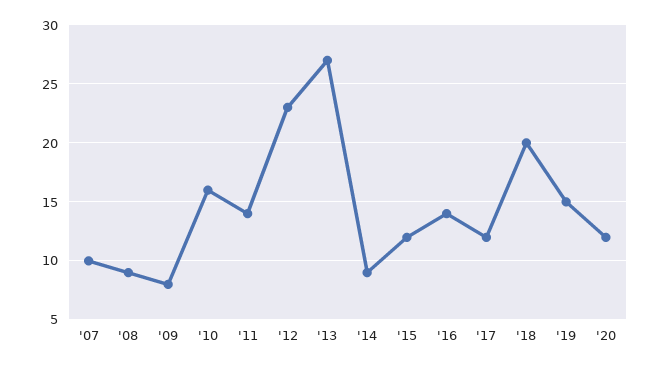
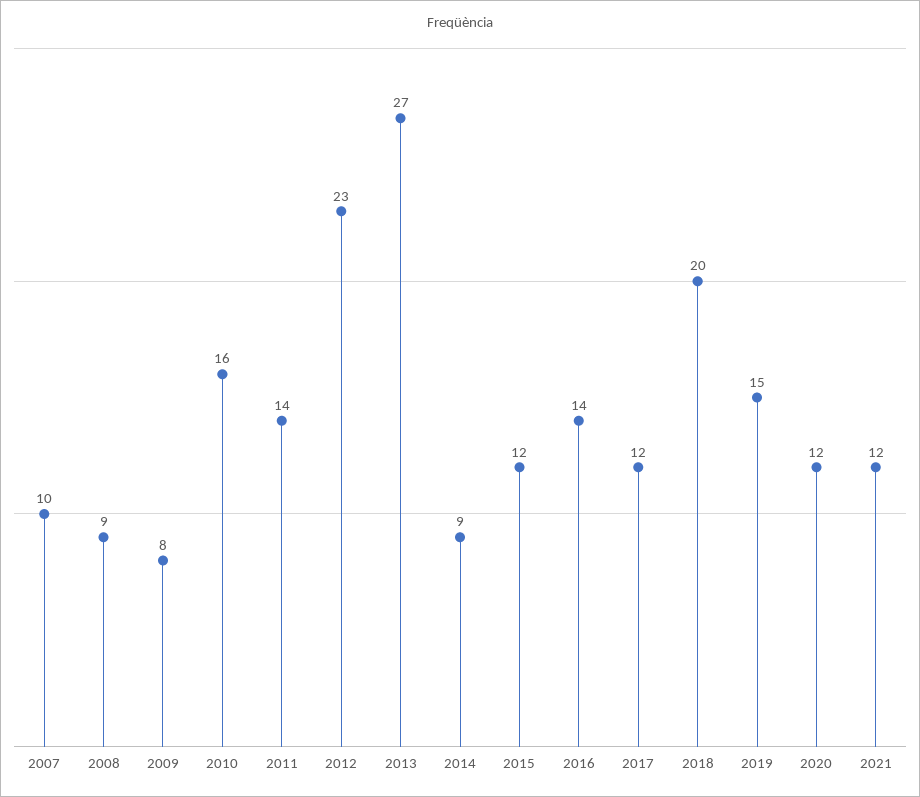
2021: none -> 12

